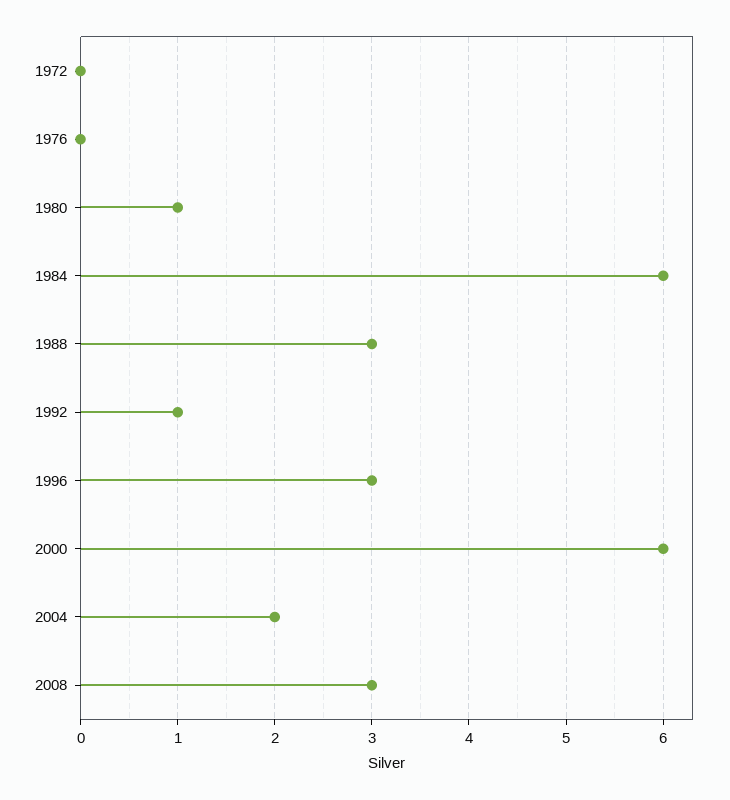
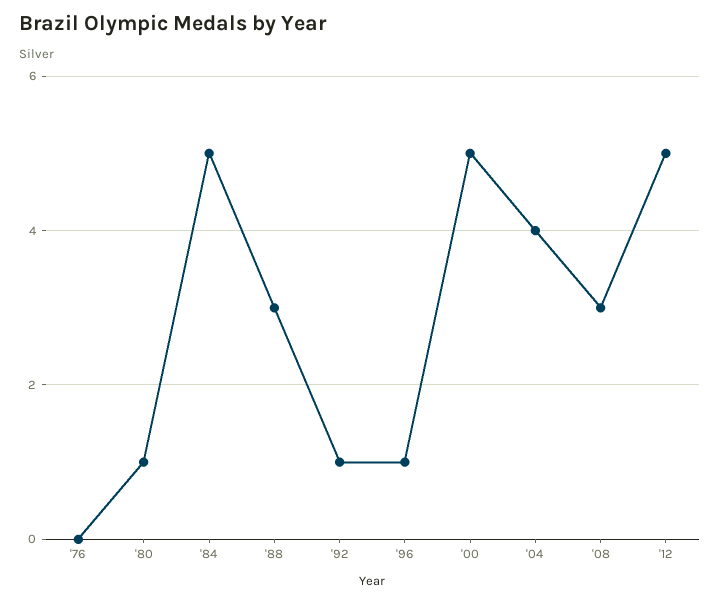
1972: 0 -> none
1984: 6 -> 5
1996: 3 -> 1
2000: 6 -> 5
2004: 2 -> 4
'12: none -> 5

